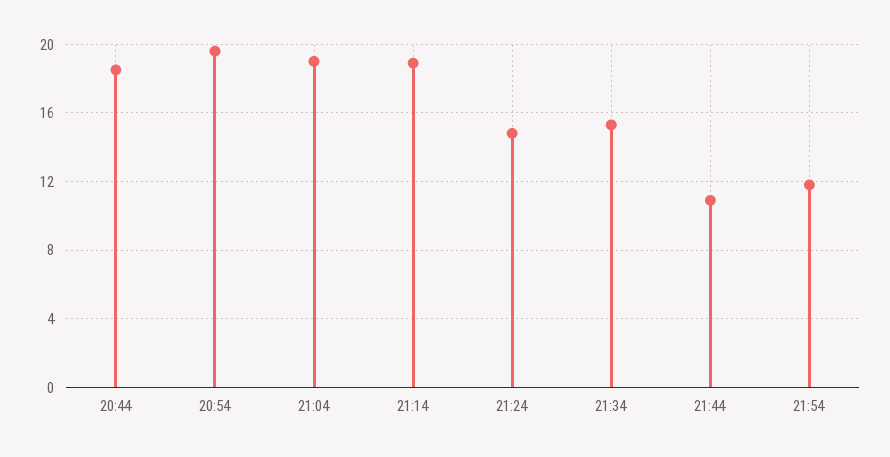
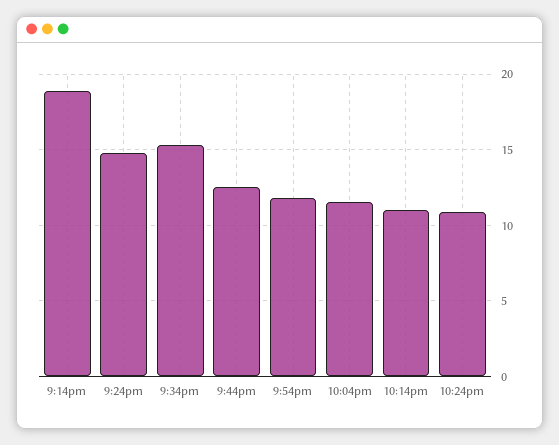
20:44: 18.5 -> none
20:54: 19.5 -> none
21:04: 19 -> none
21:44: 11 -> 12.5
10:04pm: none -> 11.5
10:14pm: none -> 11
10:24pm: none -> 11

